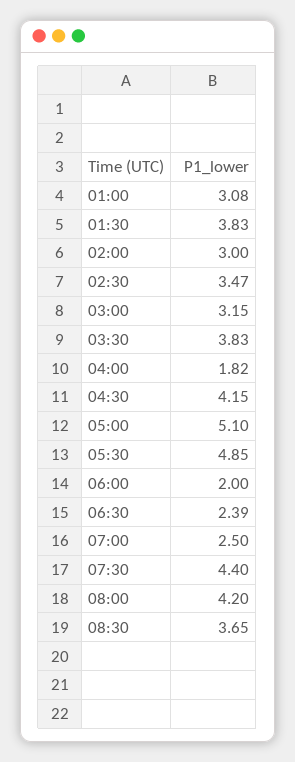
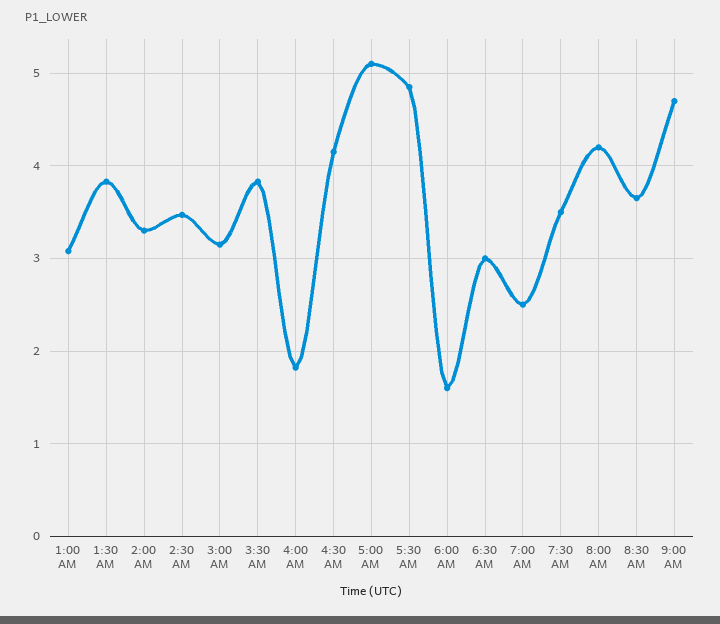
02:00: 3 -> 3.3
06:00: 2 -> 1.6
06:30: 2.39 -> 3
07:30: 4.4 -> 3.5
9:00 AM: none -> 4.7

